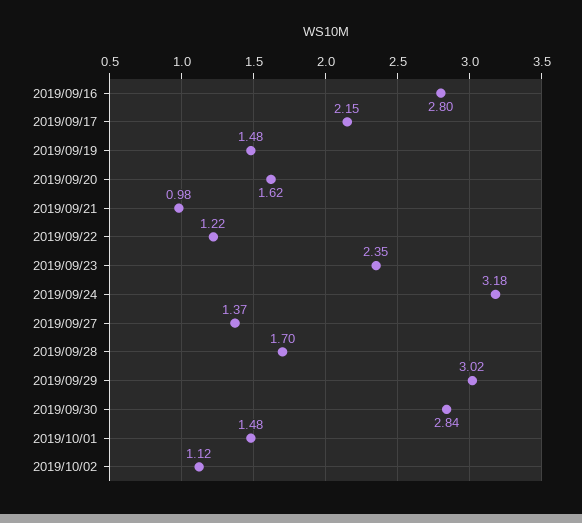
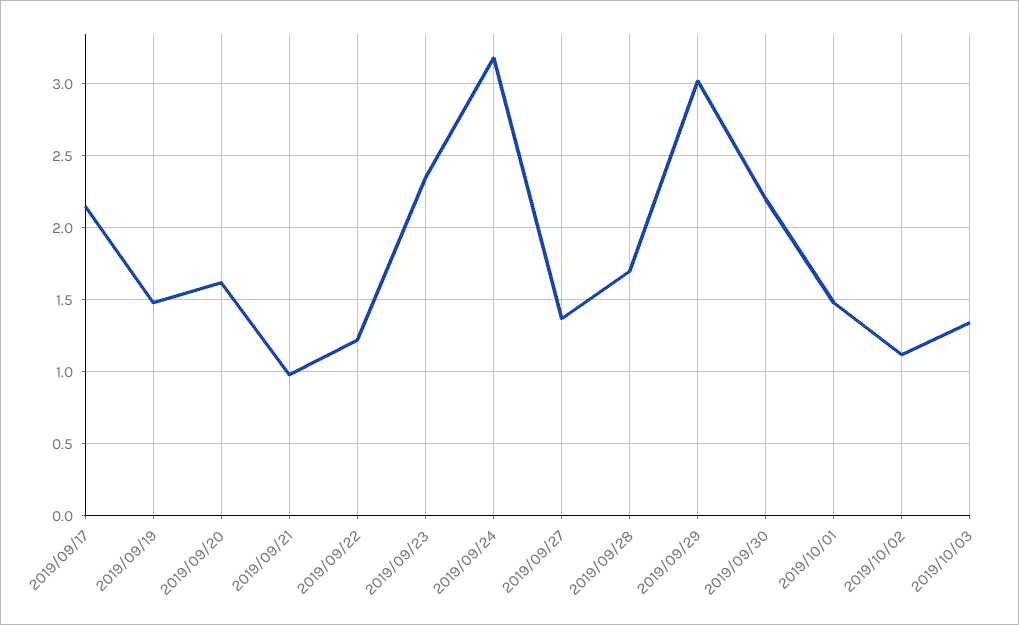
2019/09/16: 2.8 -> none
2019/09/30: 2.84 -> 2.2
2019/10/03: none -> 1.35

